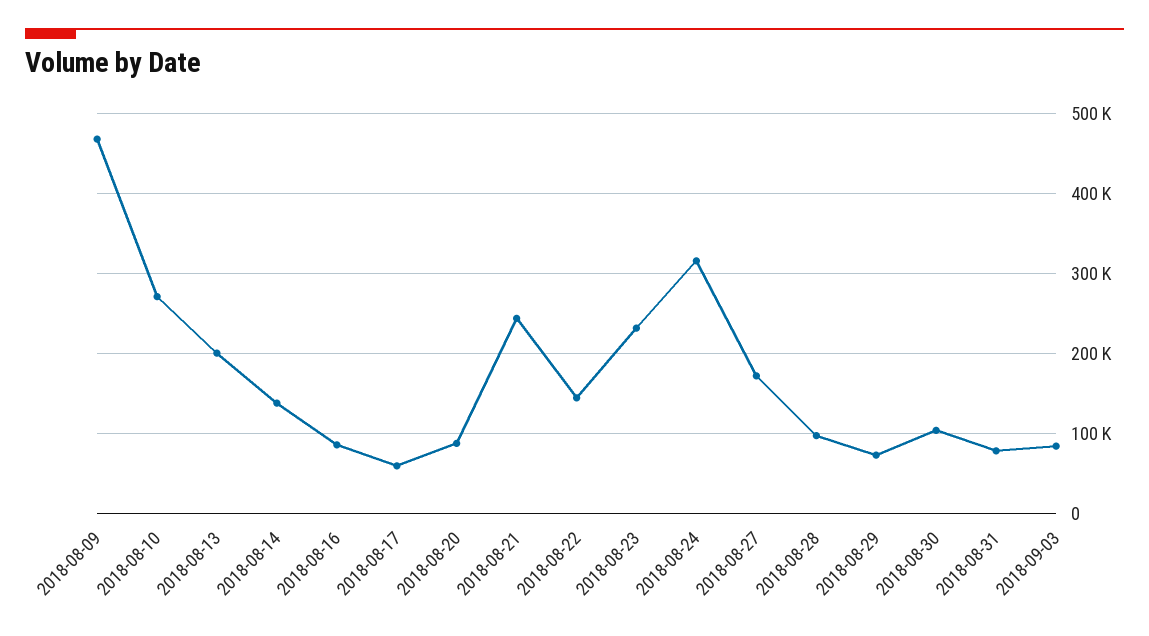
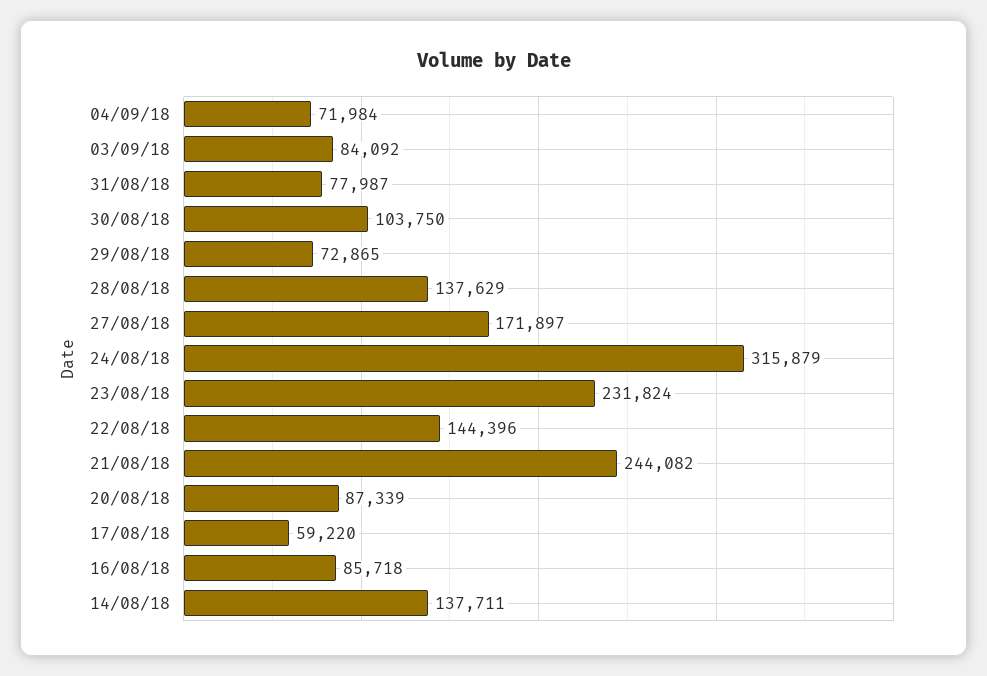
2018-08-09: 470000 -> none
2018-08-10: 270000 -> none
2018-08-13: 200000 -> none
2018-08-28: 100000 -> 137629
04/09/18: none -> 71984

